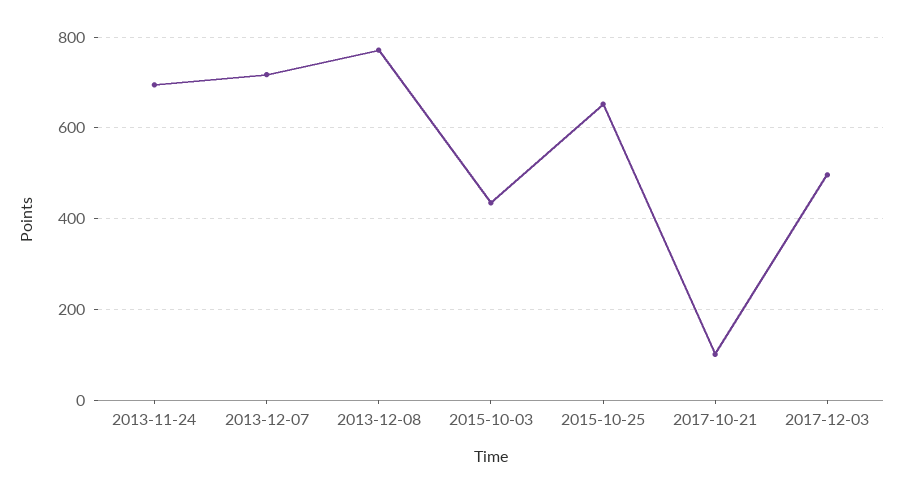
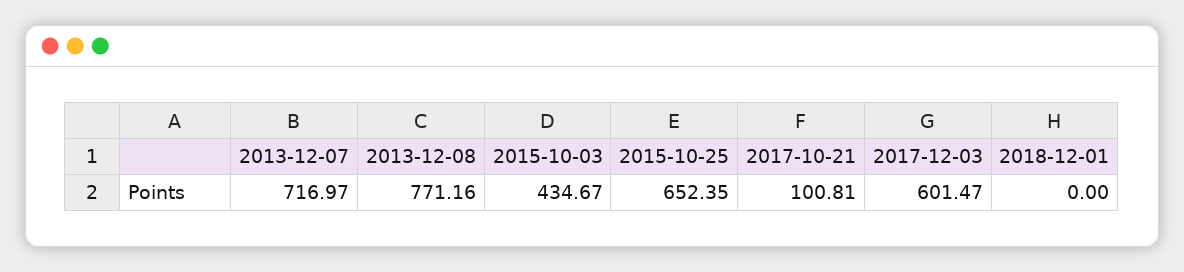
2013-11-24: 700 -> none
2017-12-03: 500 -> 601.47
2018-12-01: none -> 0

